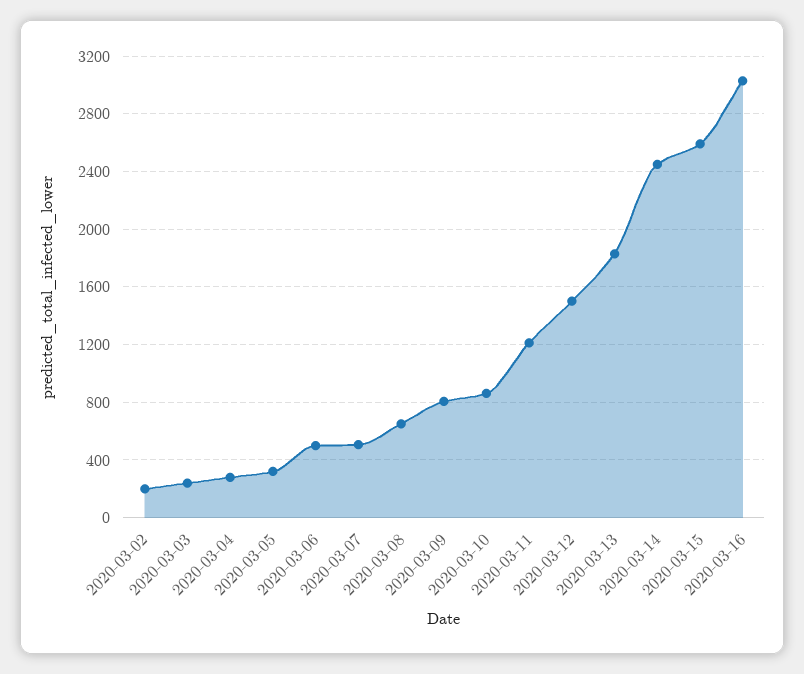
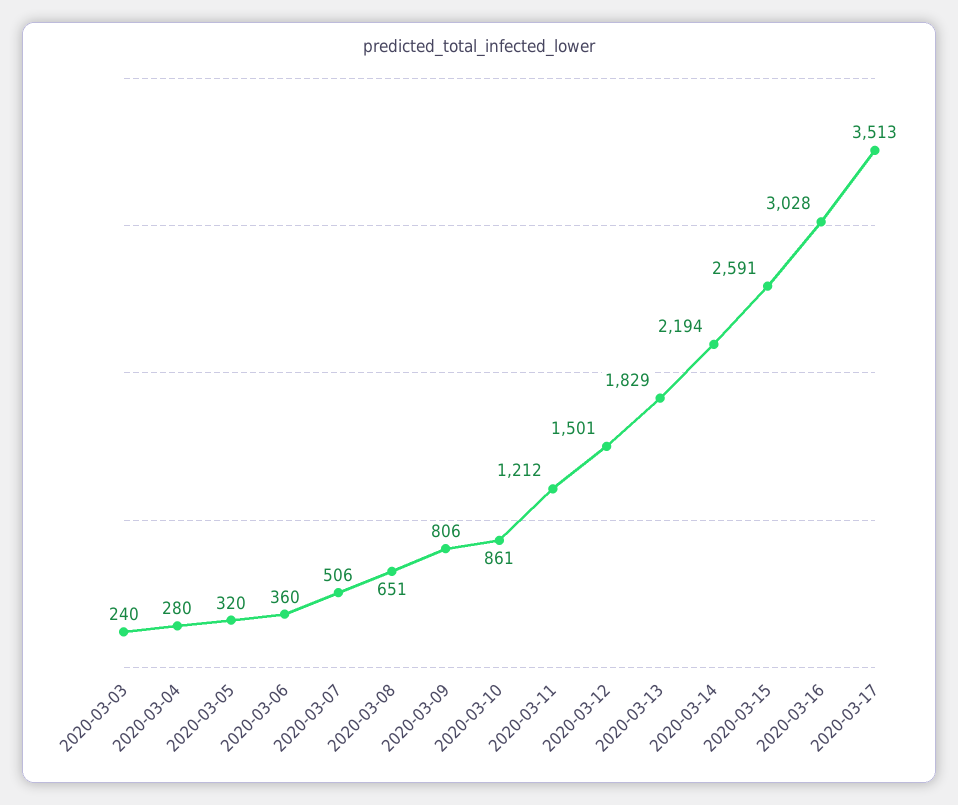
2020-03-02: 200 -> none
2020-03-06: 500 -> 360
2020-03-14: 2450 -> 2194
2020-03-17: none -> 3513

